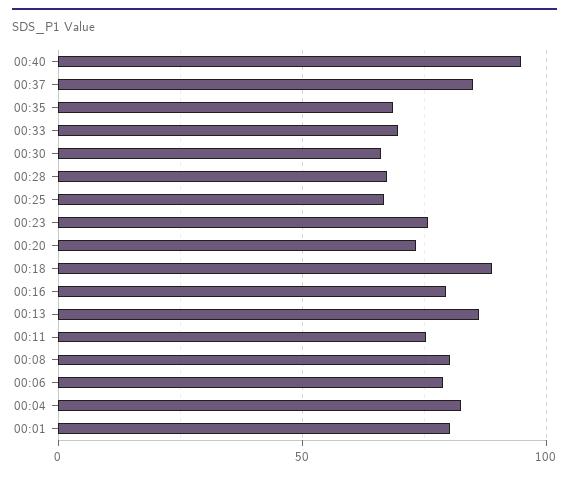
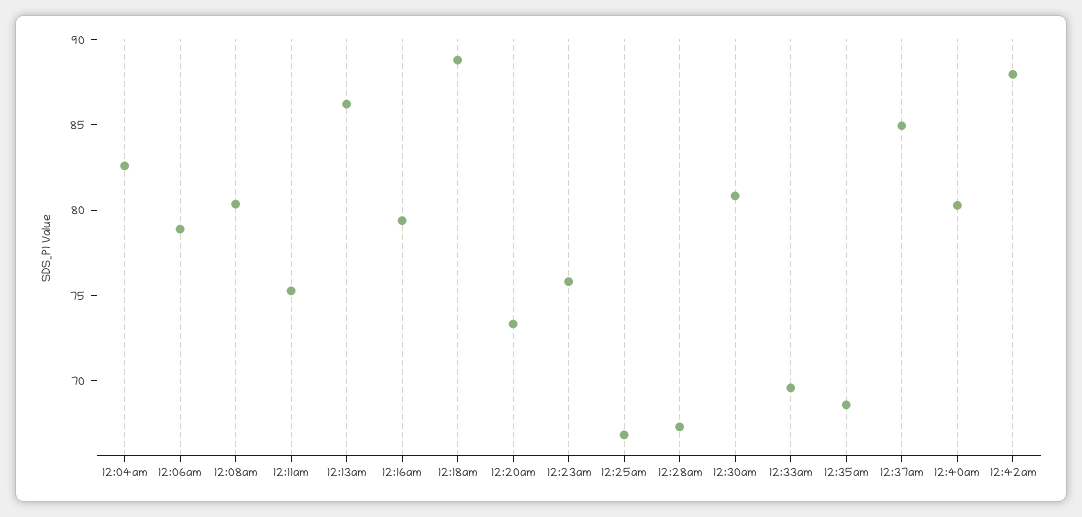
00:40: 95 -> 80
00:30: 65 -> 81
00:01: 80 -> none
12:42am: none -> 88

